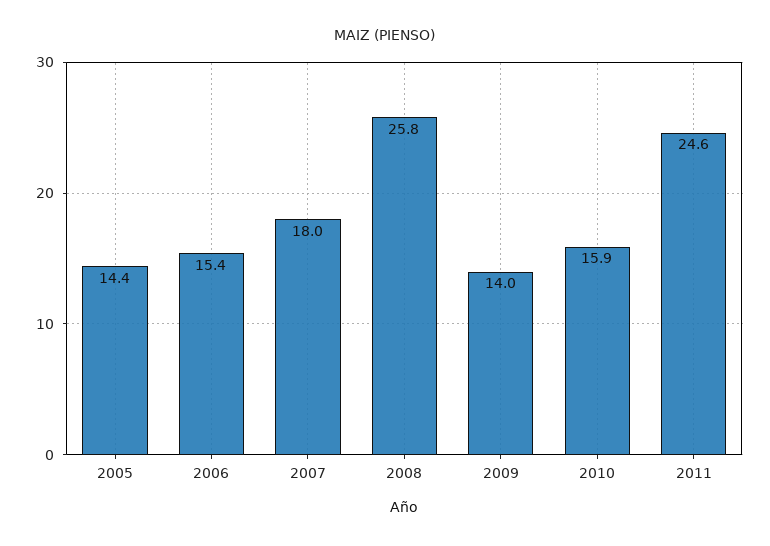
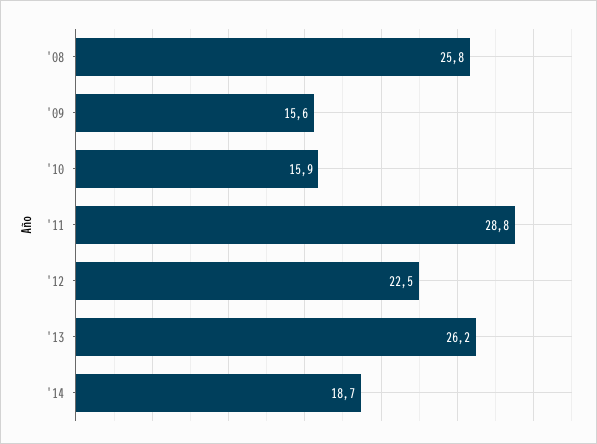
2005: 14.4 -> none
2006: 15.4 -> none
2007: 18 -> none
2009: 14 -> 15.6
2011: 24.6 -> 28.8
'12: none -> 22.5
'13: none -> 26.2
'14: none -> 18.7

